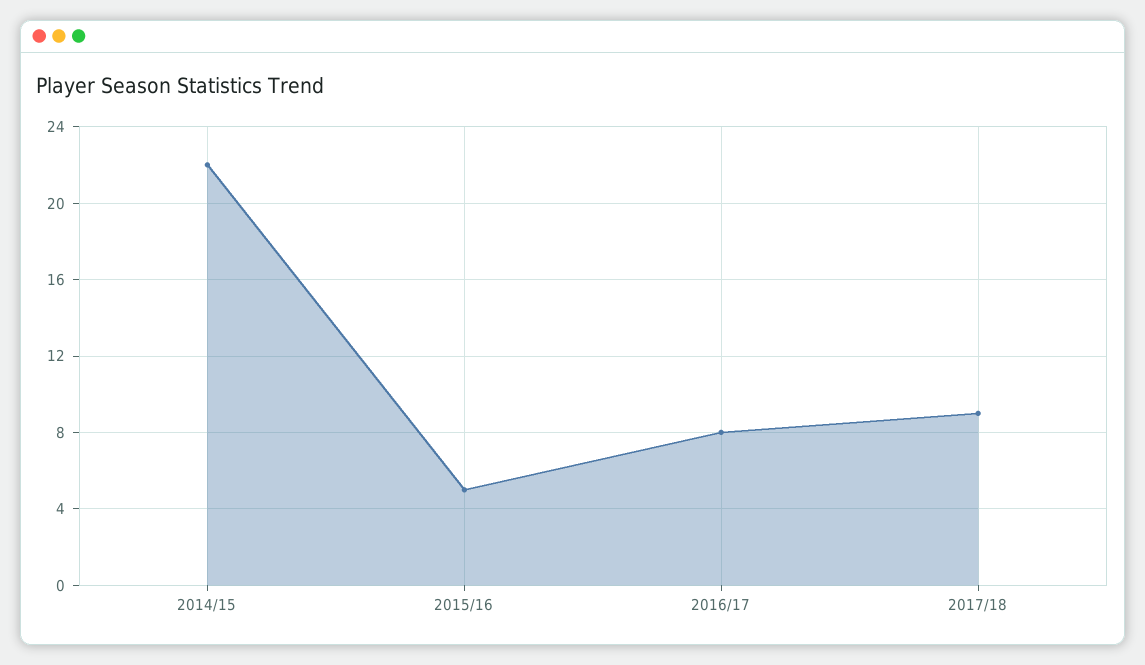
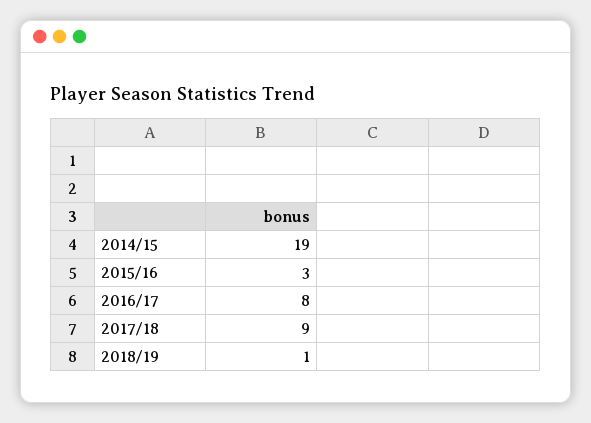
2014/15: 22 -> 19
2015/16: 5 -> 3
2018/19: none -> 1

